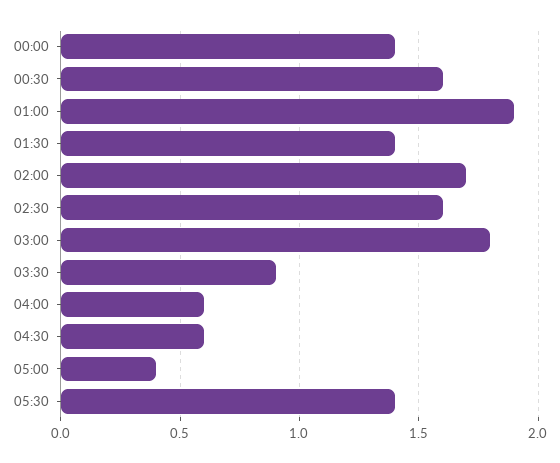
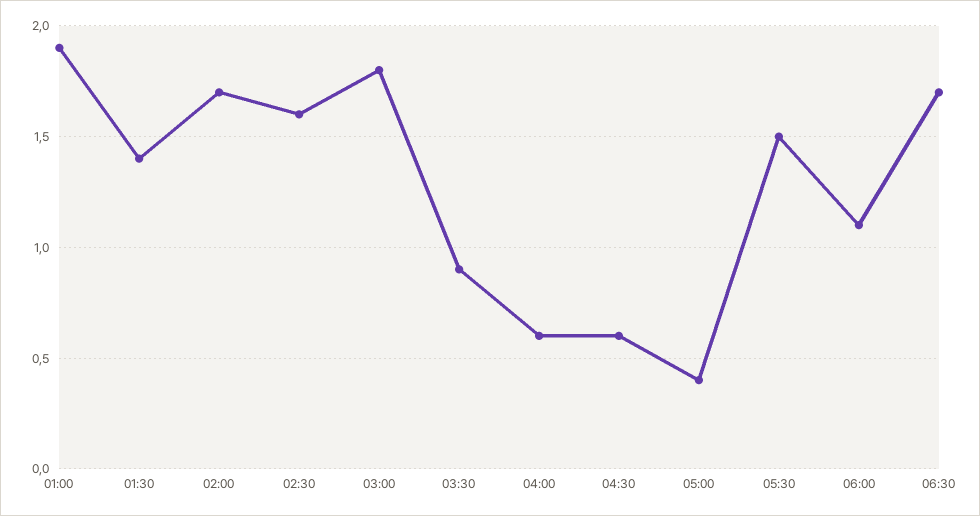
00:00: 1.4 -> none
00:30: 1.6 -> none
05:30: 1.4 -> 1.5
06:00: none -> 1.1
06:30: none -> 1.7

